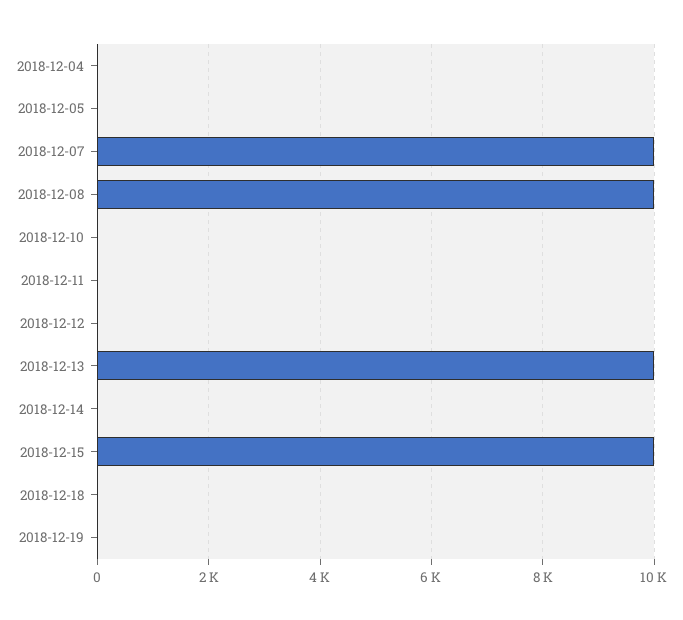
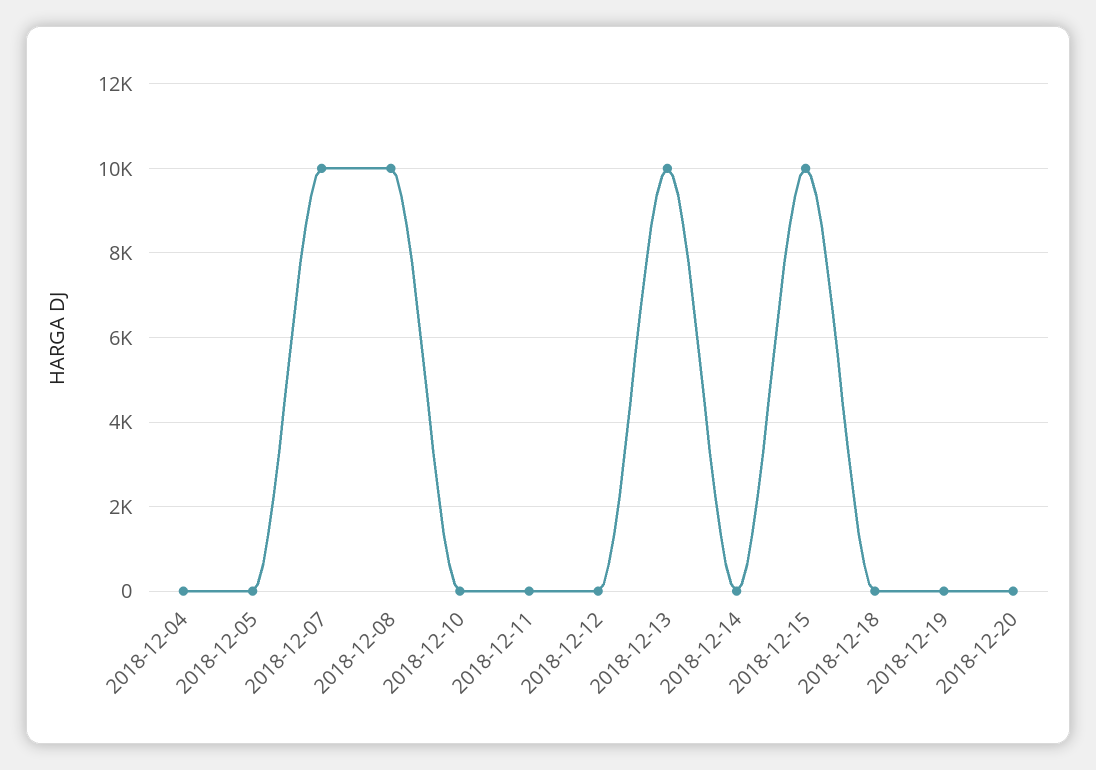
2018-12-20: none -> 0

